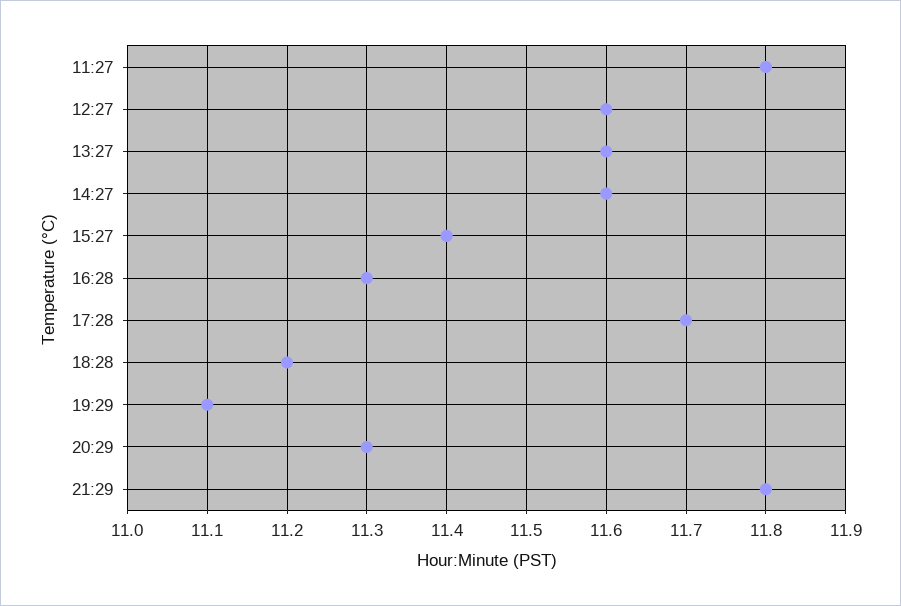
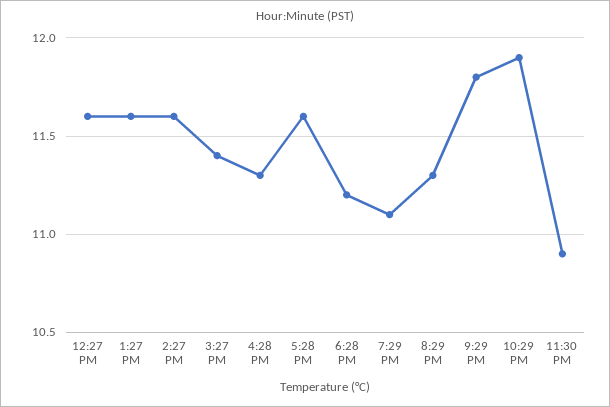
11:27: 11.8 -> none
17:28: 11.7 -> 11.6
10:29 PM: none -> 11.9
11:30 PM: none -> 10.9

